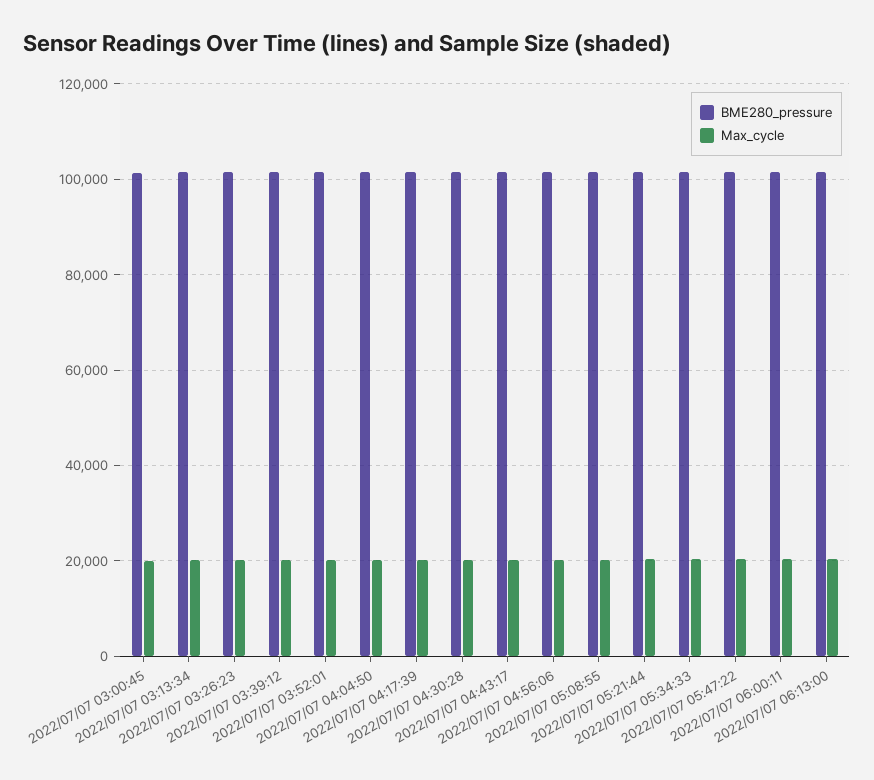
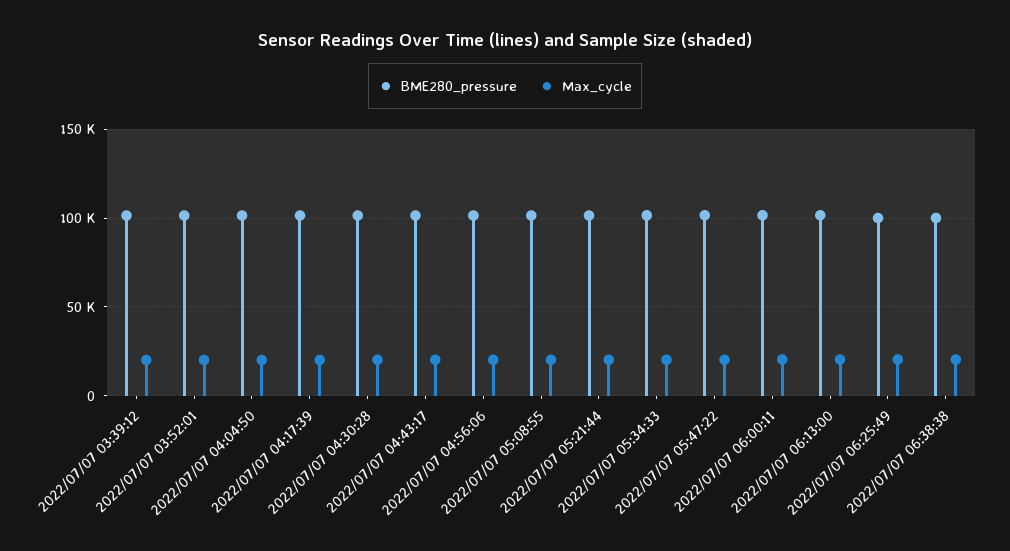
BME280_pressure, 2022/07/07 03:00:45: 102000 -> none
Max_cycle, 2022/07/07 03:00:45: 20000 -> none
BME280_pressure, 2022/07/07 03:13:34: 102000 -> none
Max_cycle, 2022/07/07 03:13:34: 20000 -> none
BME280_pressure, 2022/07/07 03:26:23: 102000 -> none
Max_cycle, 2022/07/07 03:26:23: 20000 -> none
BME280_pressure, 2022/07/07 06:25:49: none -> 100000
Max_cycle, 2022/07/07 06:25:49: none -> 20000
BME280_pressure, 2022/07/07 06:38:38: none -> 100000
Max_cycle, 2022/07/07 06:38:38: none -> 20000

